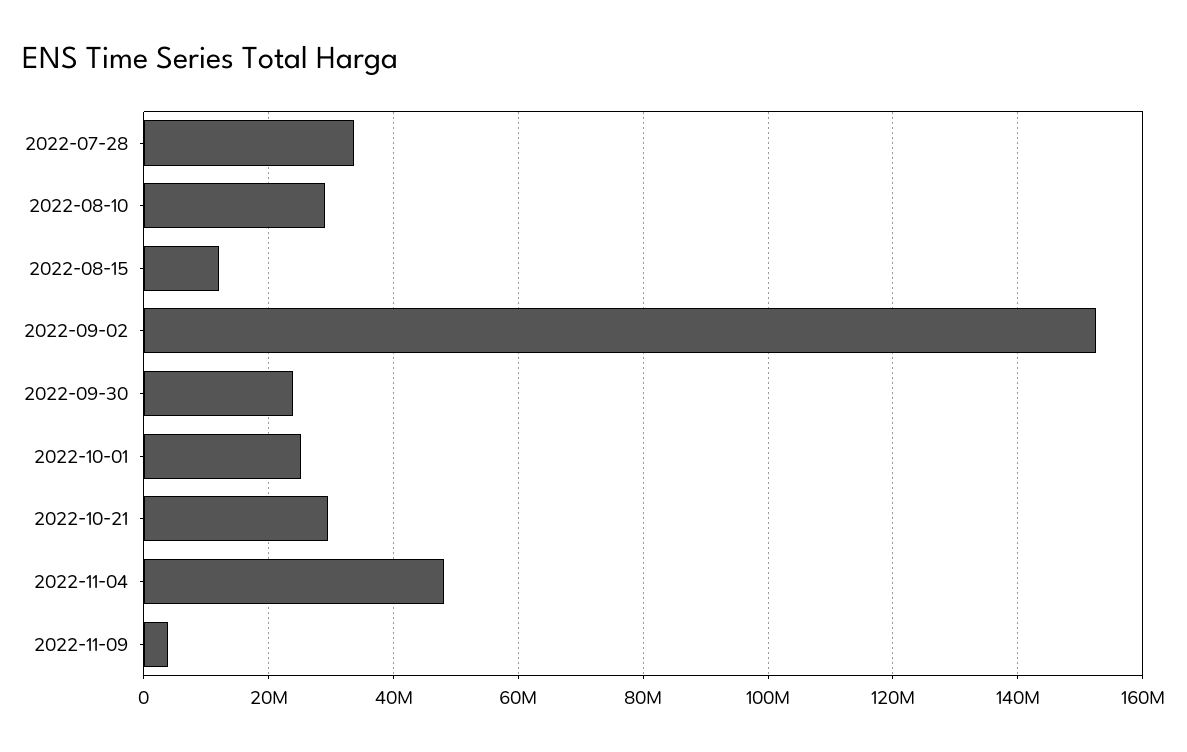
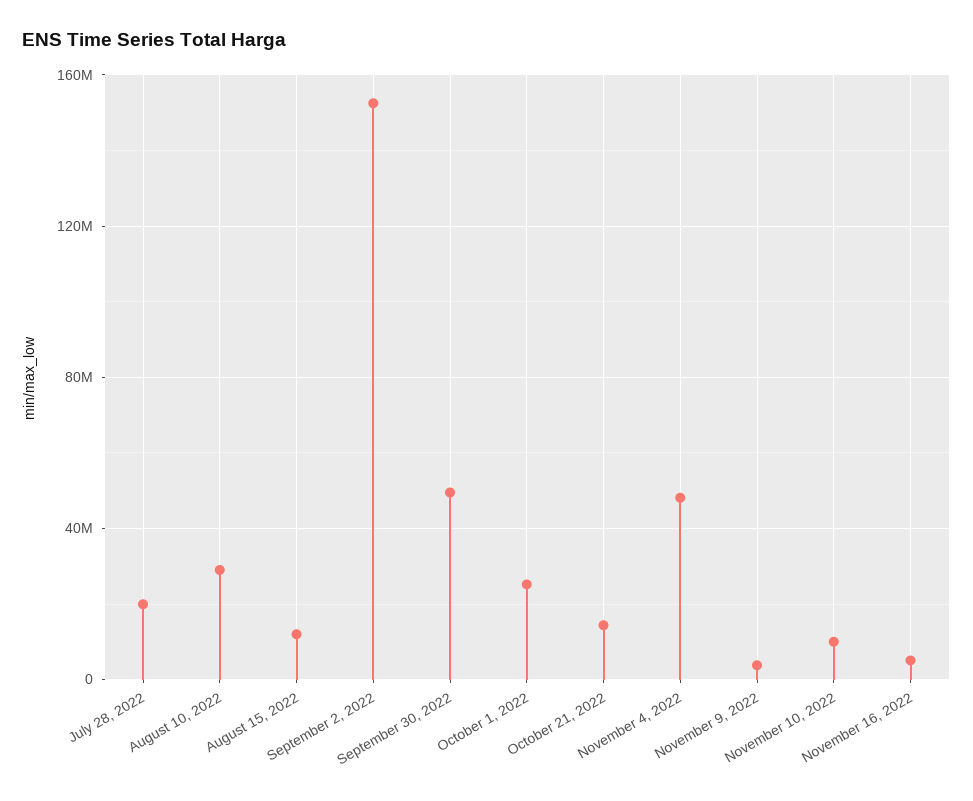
2022-07-28: 34000000 -> 20000000
2022-09-30: 24000000 -> 50000000
2022-10-21: 30000000 -> 15000000
November 10, 2022: none -> 10000000
November 16, 2022: none -> 5000000

